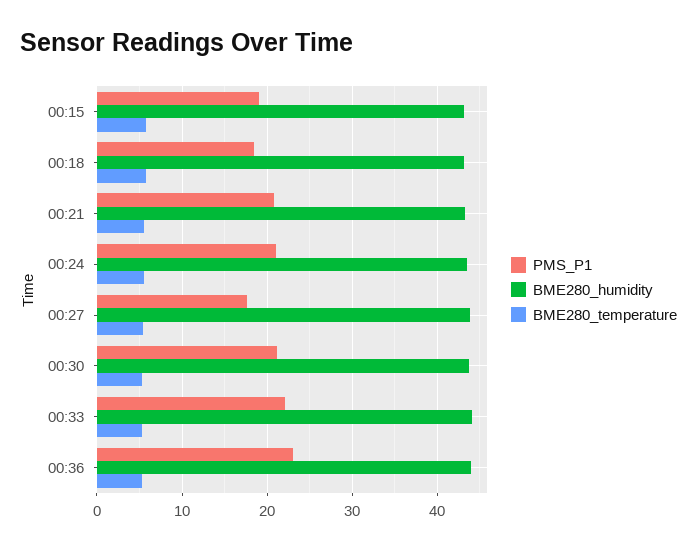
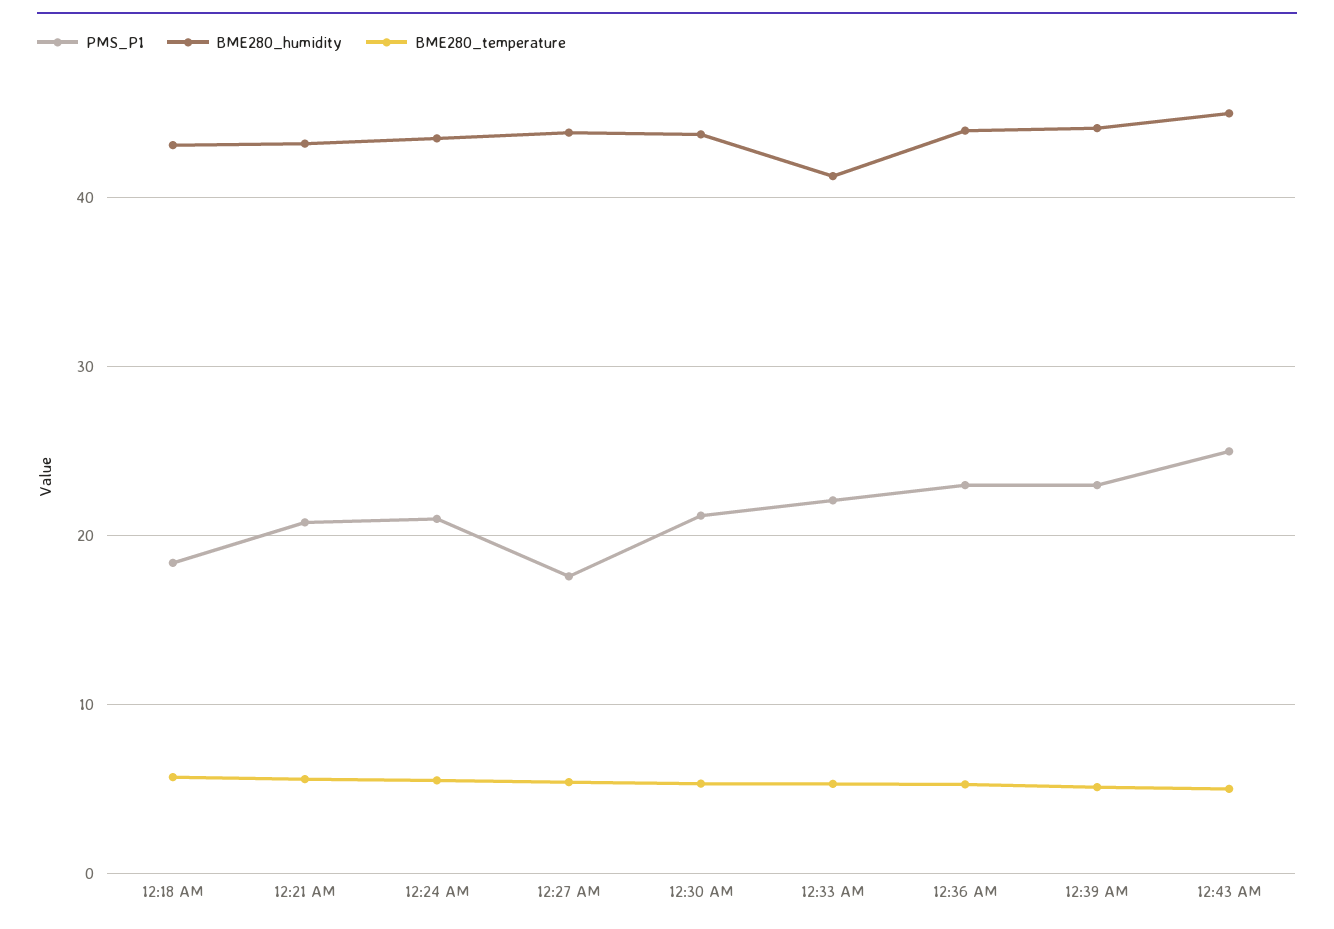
PMS_P1, 00:15: 19 -> none
BME280_humidity, 00:15: 43 -> none
BME280_temperature, 00:15: 6 -> none
BME280_humidity, 00:33: 44 -> 41
PMS_P1, 12:39 AM: none -> 23
BME280_humidity, 12:39 AM: none -> 44
BME280_temperature, 12:39 AM: none -> 5
PMS_P1, 12:43 AM: none -> 25
BME280_humidity, 12:43 AM: none -> 45
BME280_temperature, 12:43 AM: none -> 5

